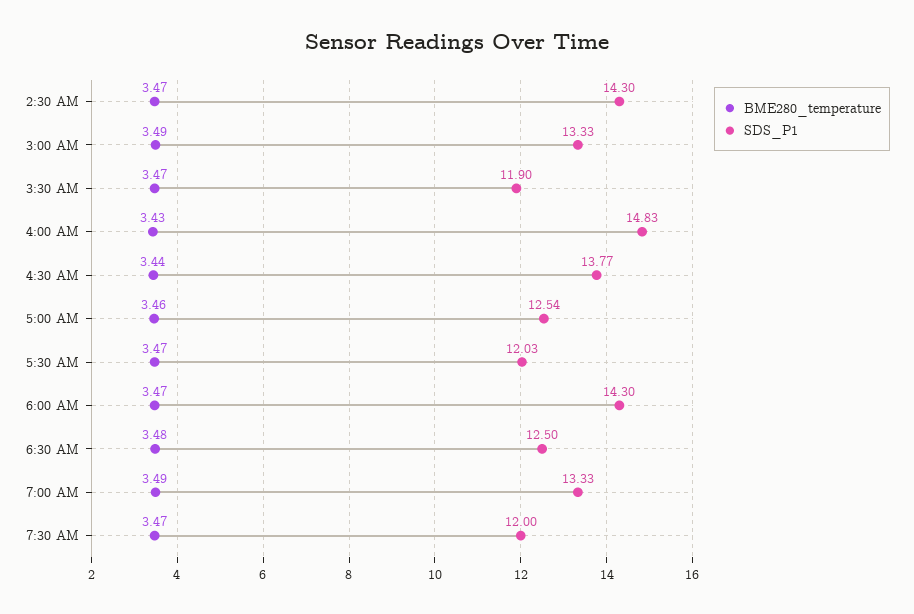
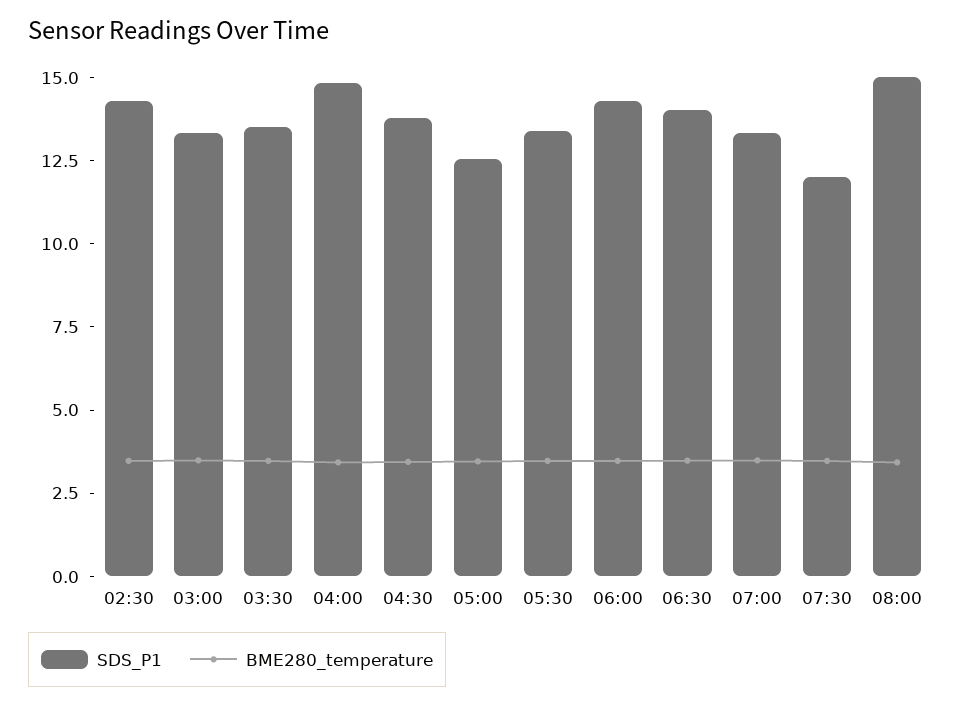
SDS_P1, 3:30 AM: 11.9 -> 13.5
SDS_P1, 5:30 AM: 12.03 -> 13.5
SDS_P1, 6:30 AM: 12.5 -> 14
SDS_P1, 08:00: none -> 15
BME280_temperature, 08:00: none -> 3.5

